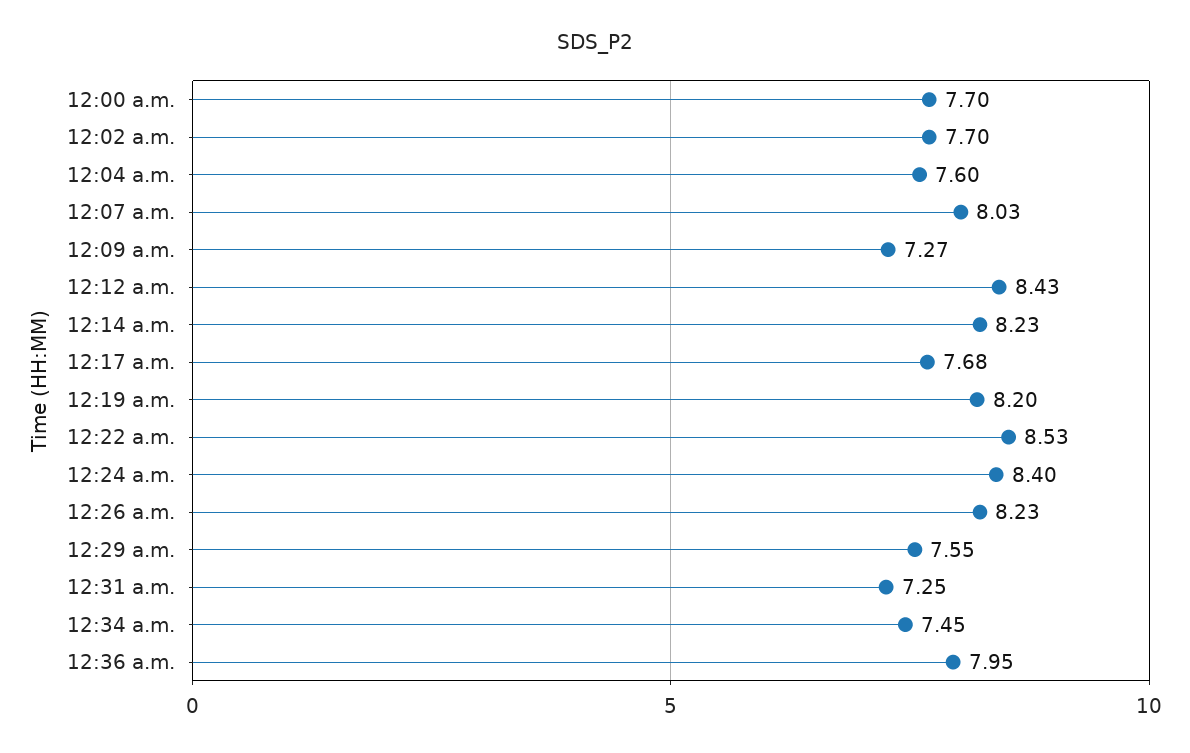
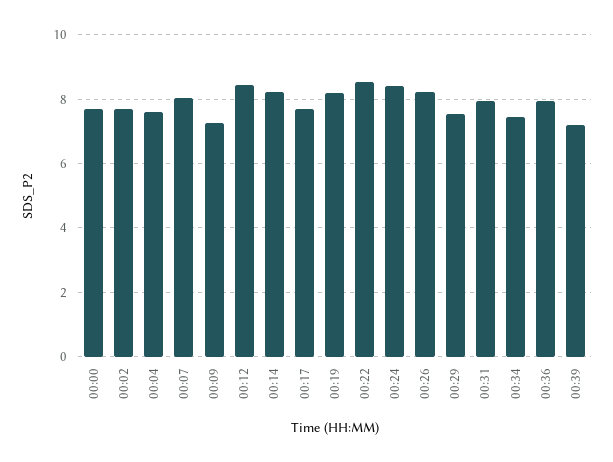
12:31 a.m.: 7.25 -> 8
00:39: none -> 7.2

